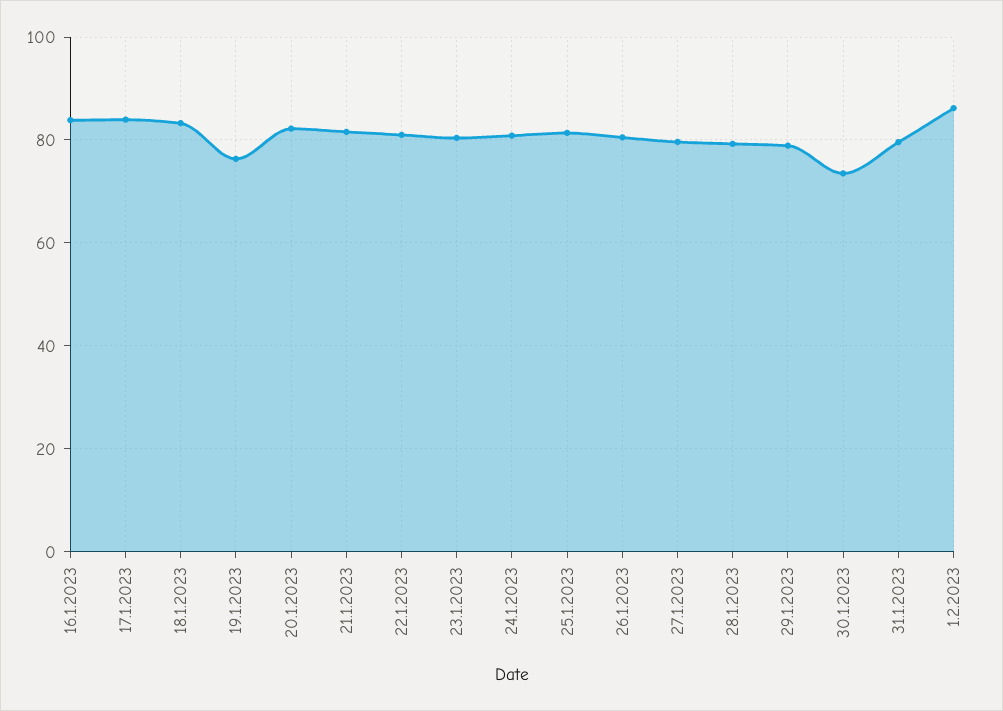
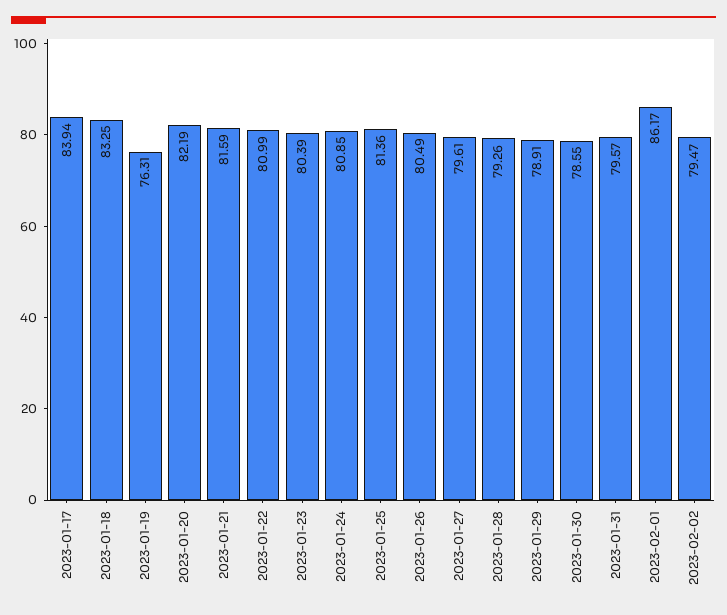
16.1.2023: 84 -> none
30.1.2023: 74 -> 78.55
2023-02-02: none -> 79.47

